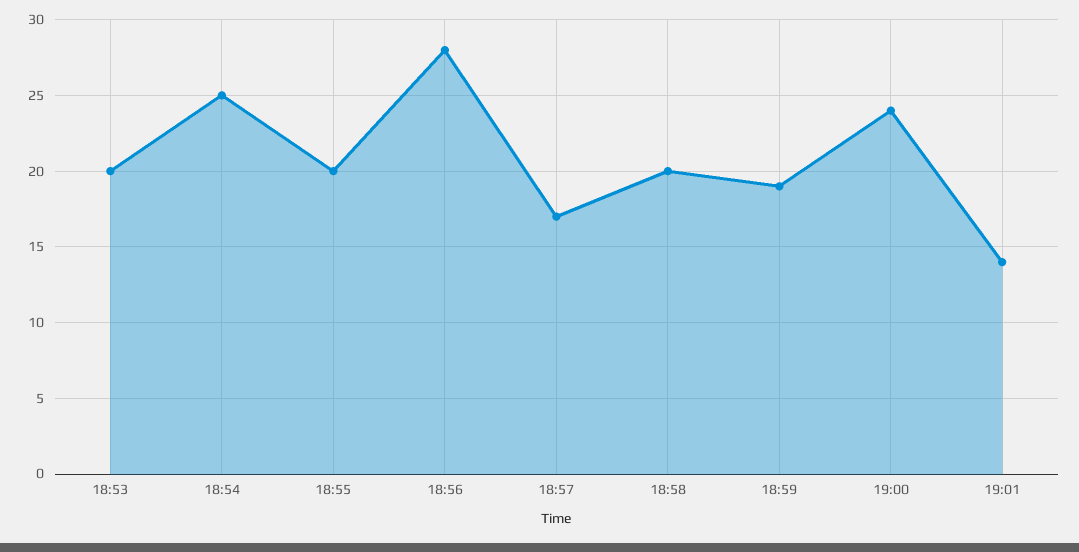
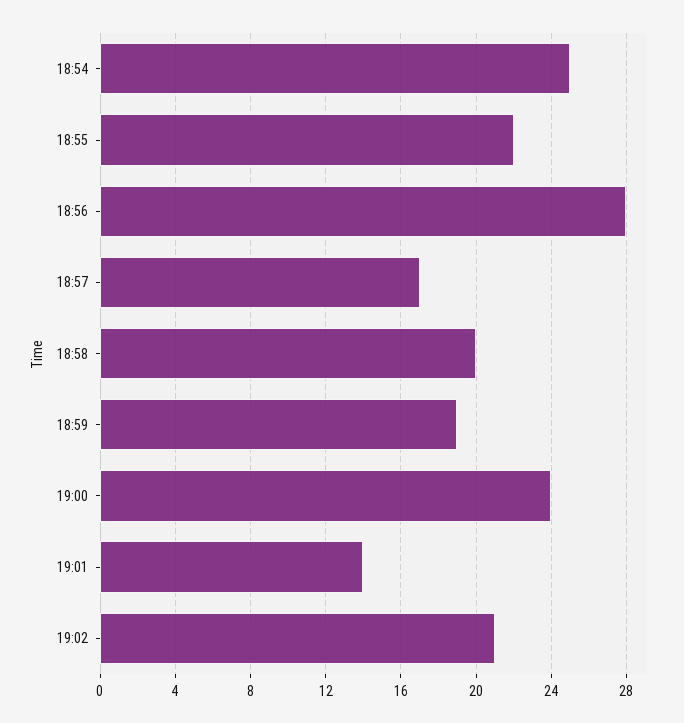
18:53: 20 -> none
18:55: 20 -> 22
19:02: none -> 21

